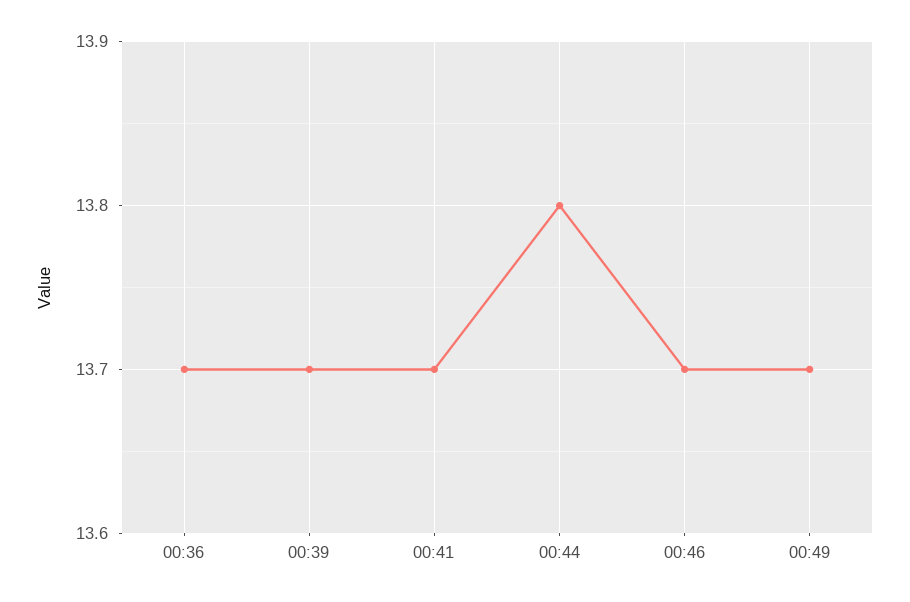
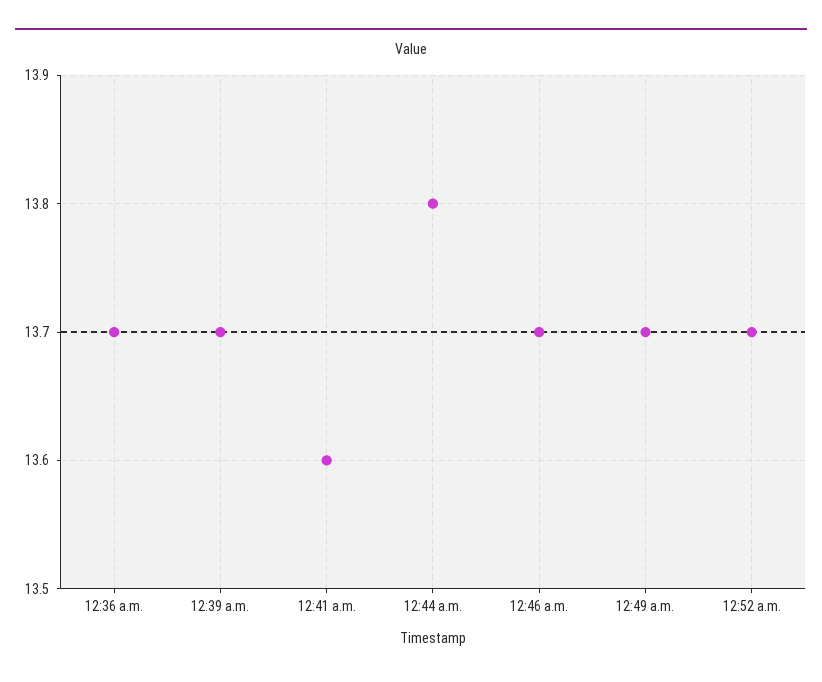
00:41: 13.7 -> 13.6
12:52 a.m.: none -> 13.7

